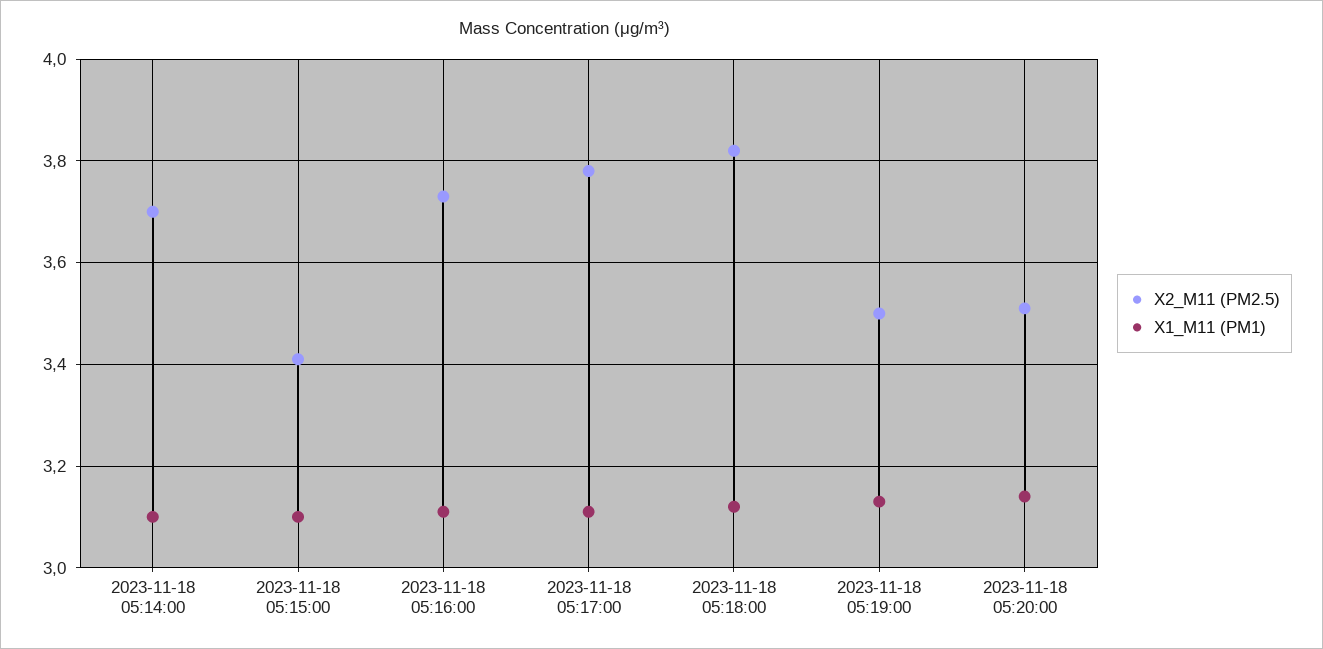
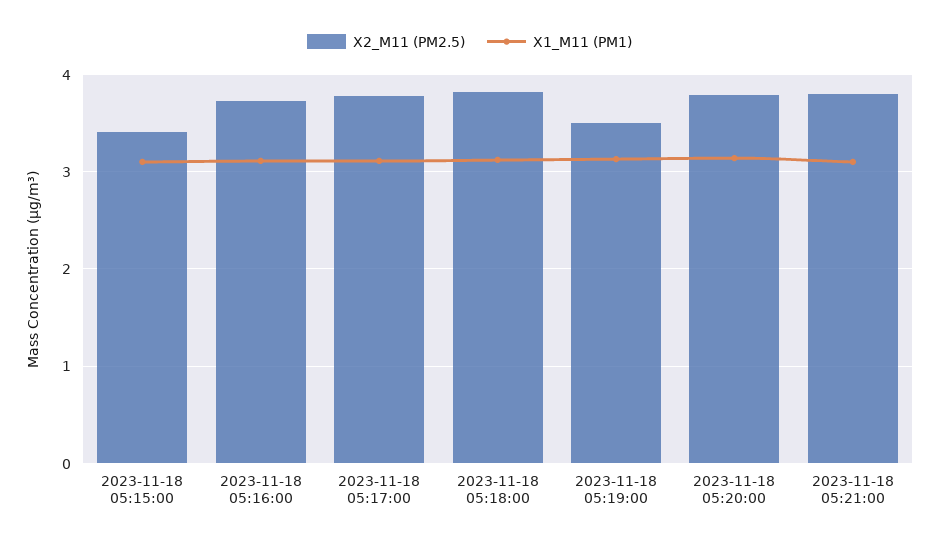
X2_M11 (PM2.5), 2023-11-18 05:14:00: 3.7 -> none
X1_M11 (PM1), 2023-11-18 05:14:00: 3.1 -> none
X2_M11 (PM2.5), 2023-11-18 05:20:00: 3.5 -> 3.8
X2_M11 (PM2.5), 2023-11-18 05:21:00: none -> 3.8
X1_M11 (PM1), 2023-11-18 05:21:00: none -> 3.1

